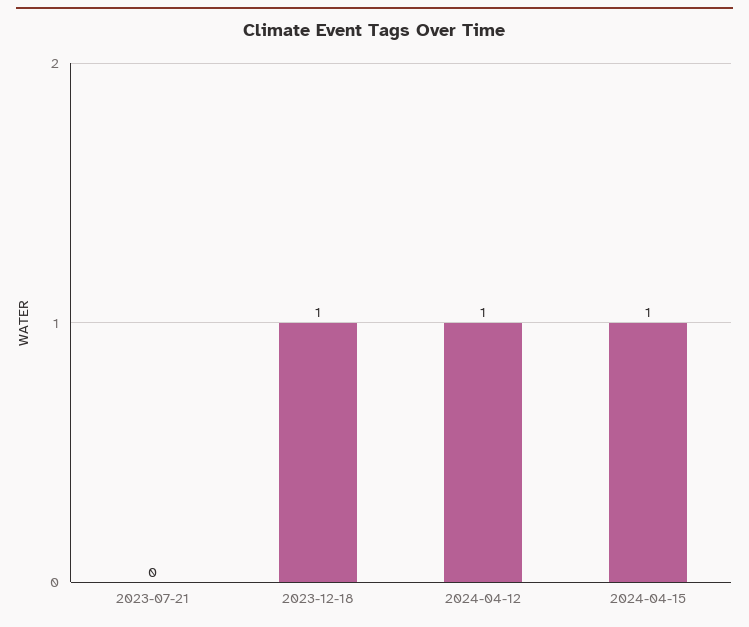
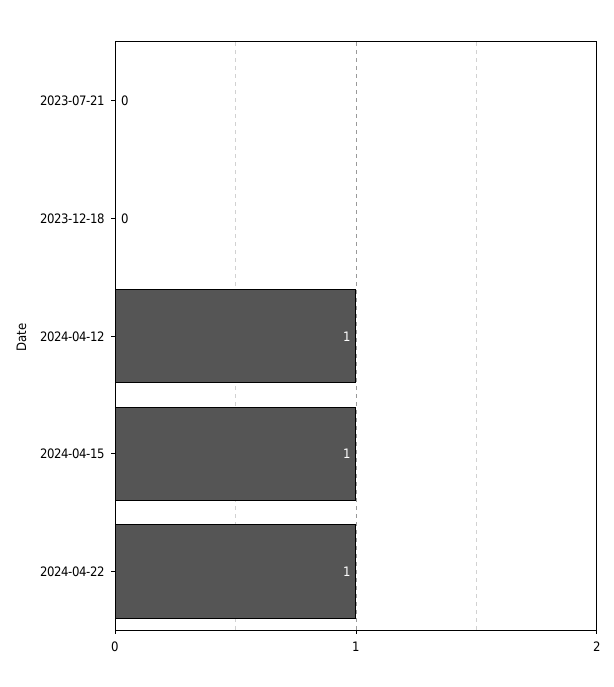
2023-12-18: 1 -> 0
2024-04-22: none -> 1

